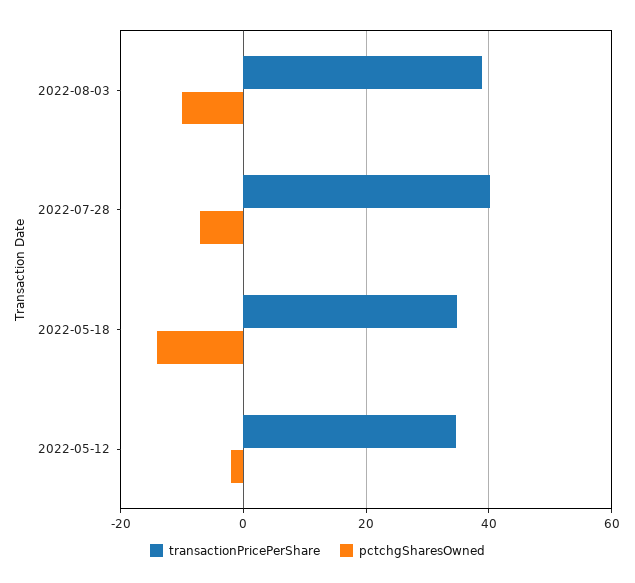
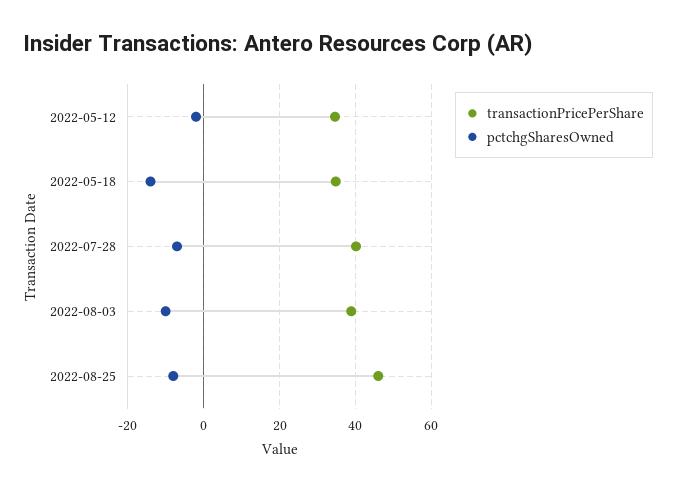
transactionPricePerShare, 2022-08-25: none -> 46
pctchgSharesOwned, 2022-08-25: none -> -8

